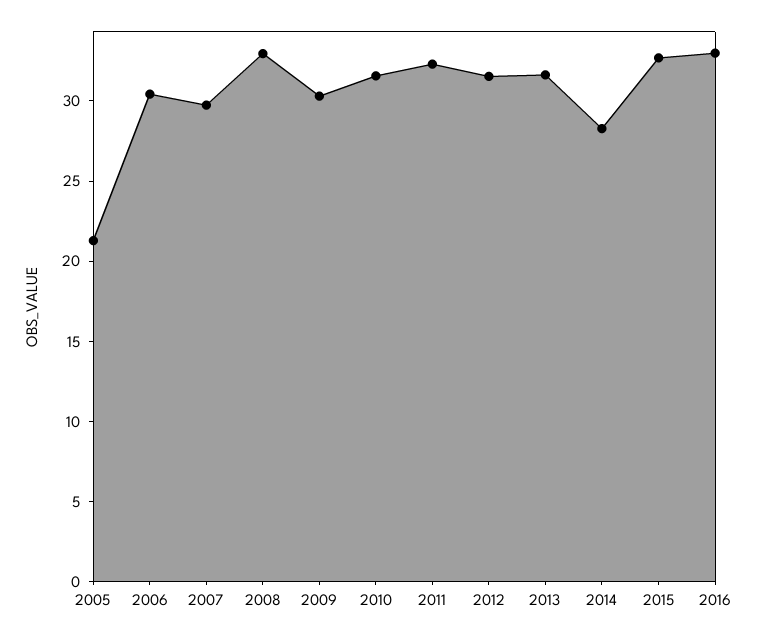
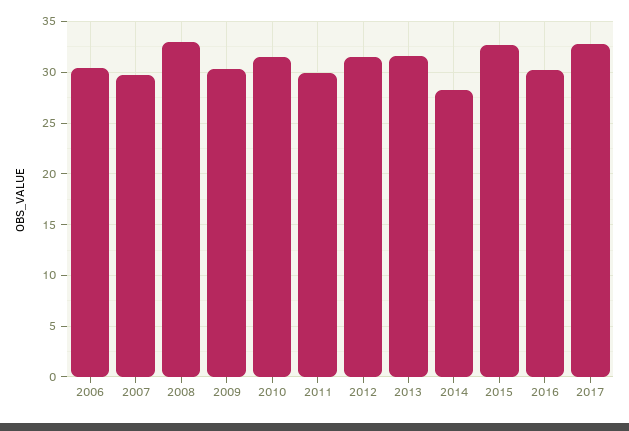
2005: 21 -> none
2011: 32 -> 30
2016: 33 -> 30
2017: none -> 33

